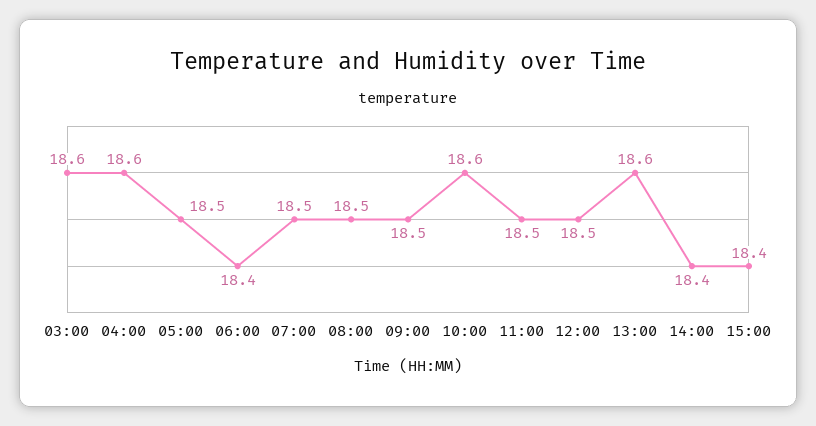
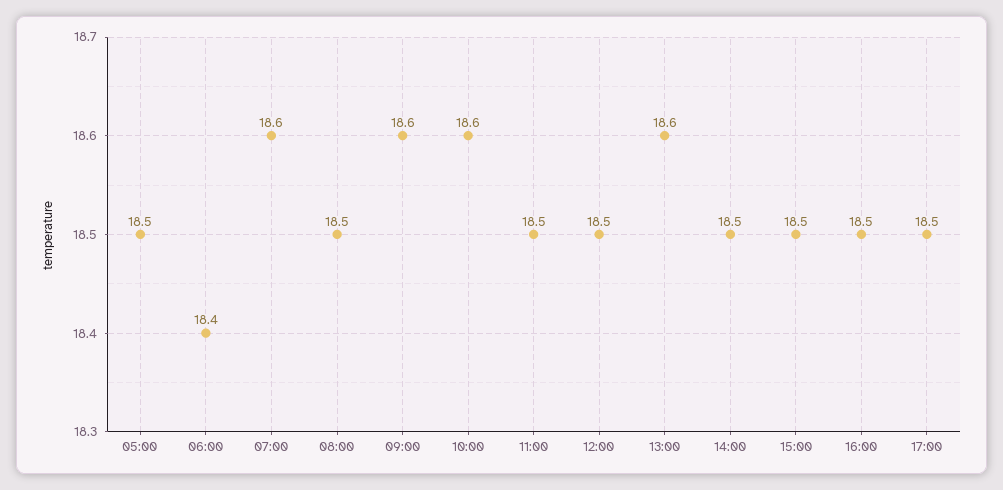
03:00: 18.6 -> none
04:00: 18.6 -> none
07:00: 18.5 -> 18.6
09:00: 18.5 -> 18.6
14:00: 18.4 -> 18.5
15:00: 18.4 -> 18.5
16:00: none -> 18.5
17:00: none -> 18.5

